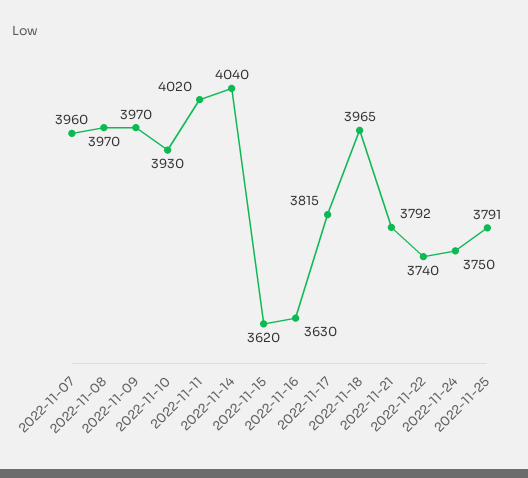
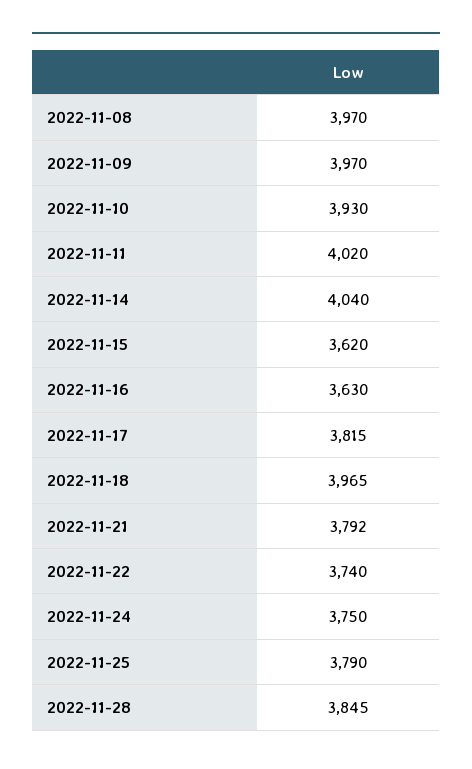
2022-11-07: 3960 -> none
2022-11-25: 3791 -> 3790
2022-11-28: none -> 3845

